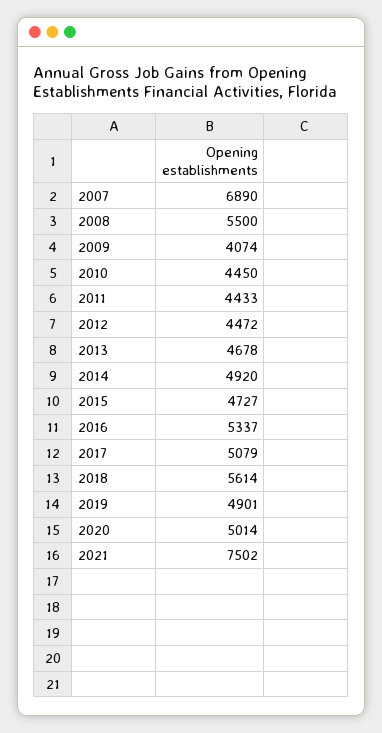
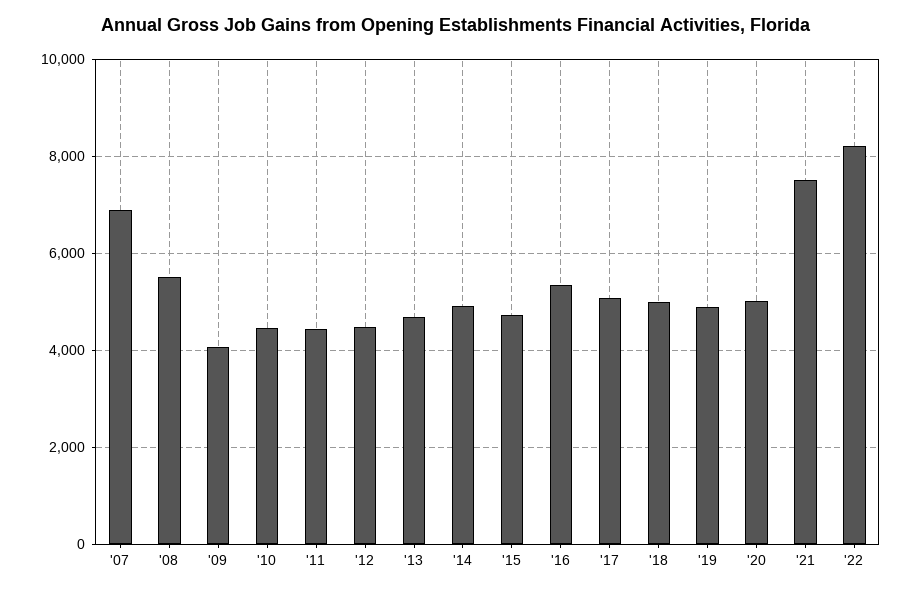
2018: 5614 -> 5000
'22: none -> 8200

